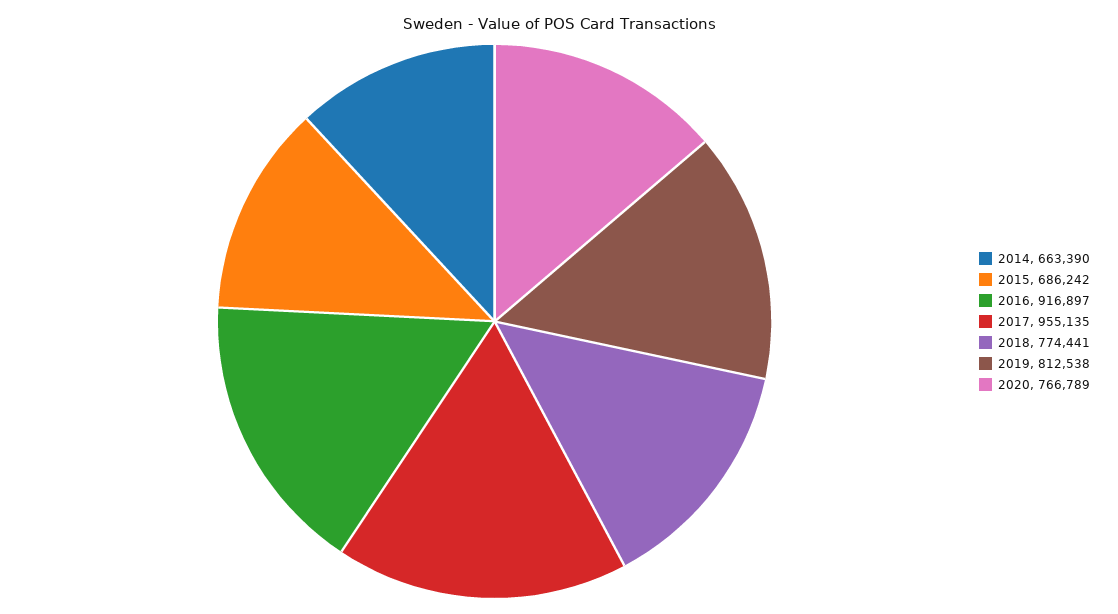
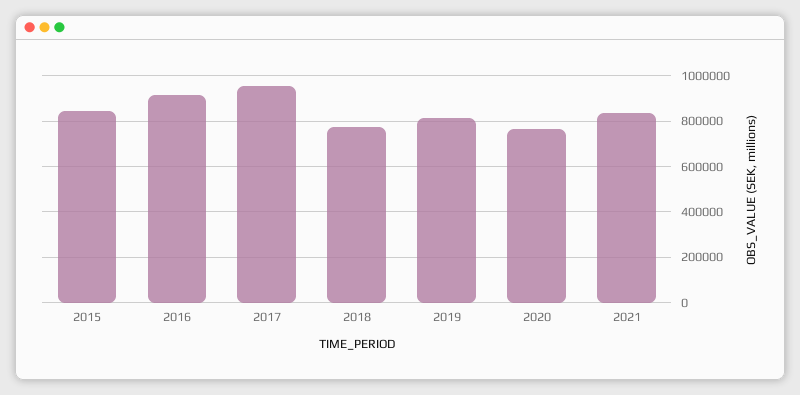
2014: 663390 -> none
2015: 686242 -> 850000
2021: none -> 850000

